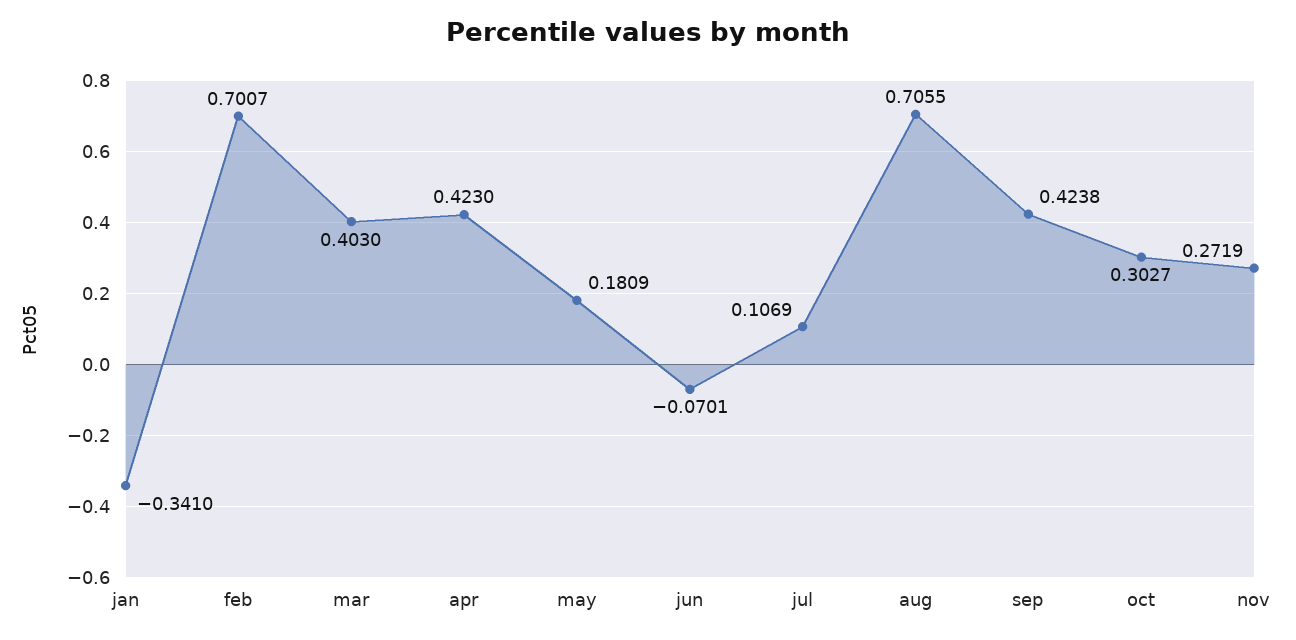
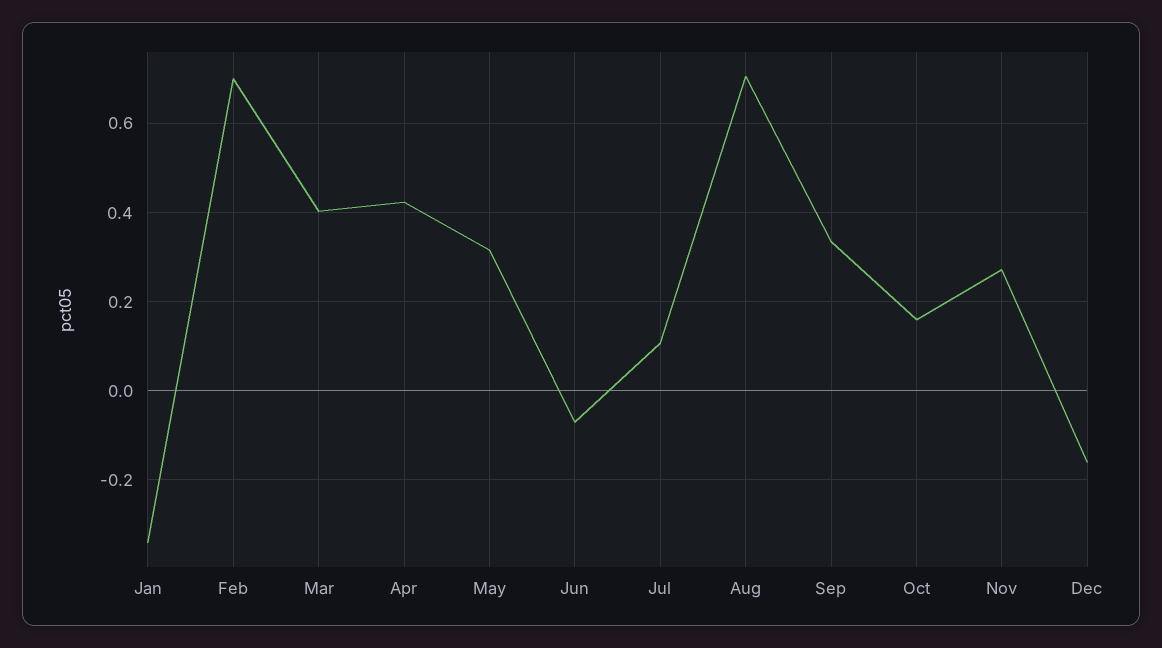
may: 0.1809 -> 0.32
sep: 0.4238 -> 0.34
oct: 0.3027 -> 0.16
Dec: none -> -0.16

